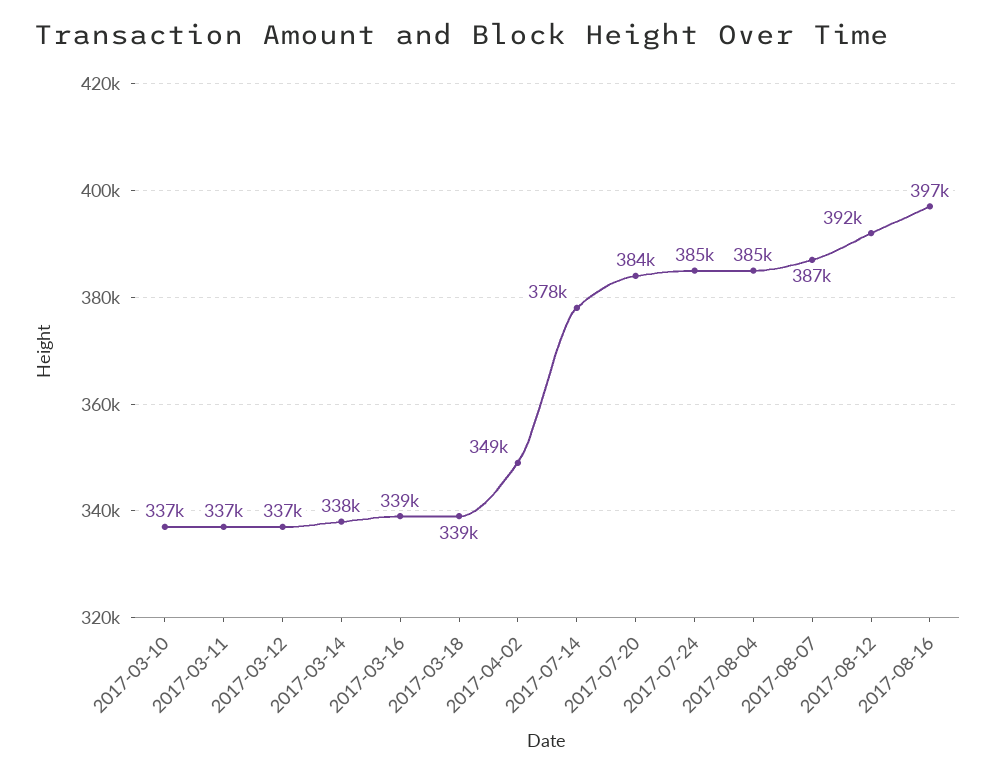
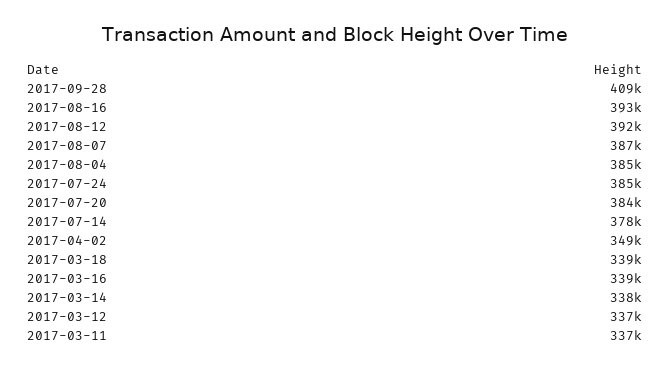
2017-03-10: 337000 -> none
2017-08-16: 397000 -> 393000
2017-09-28: none -> 409000

